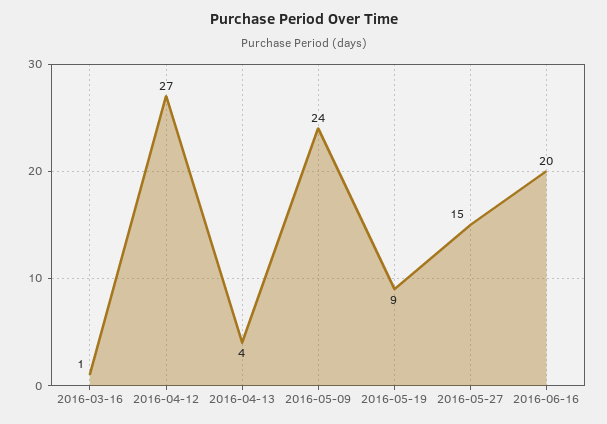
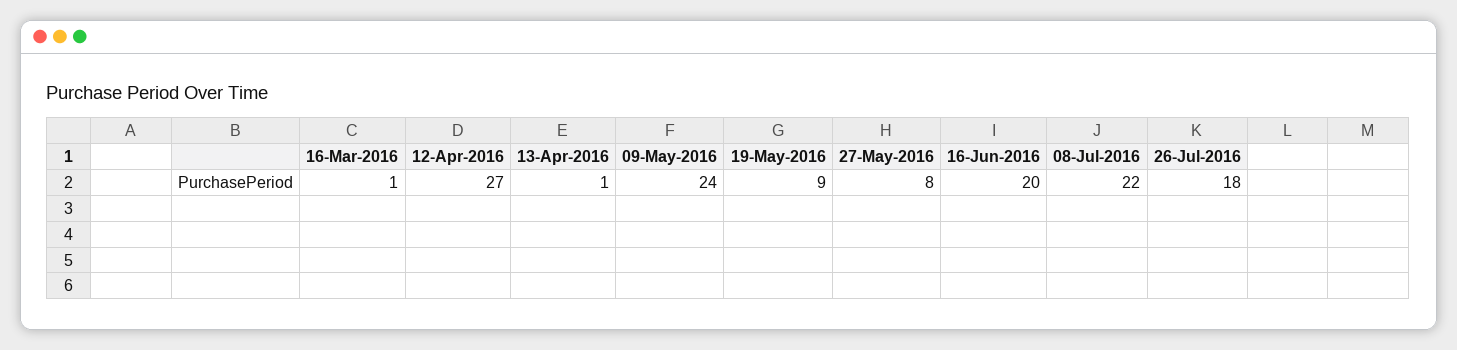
2016-04-13: 4 -> 1
2016-05-27: 15 -> 8
08-Jul-2016: none -> 22
26-Jul-2016: none -> 18

